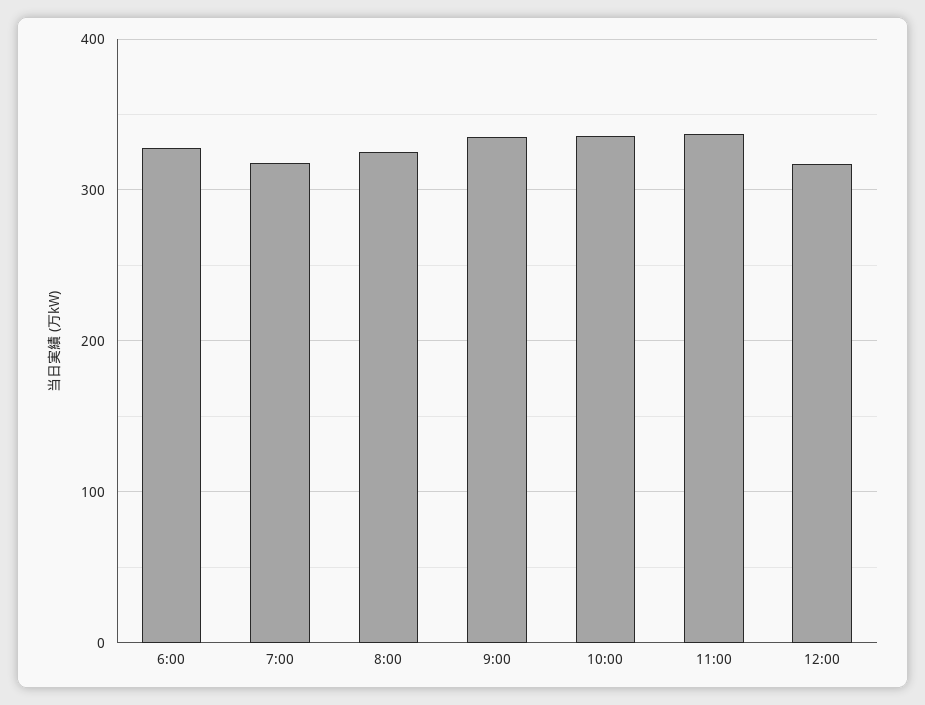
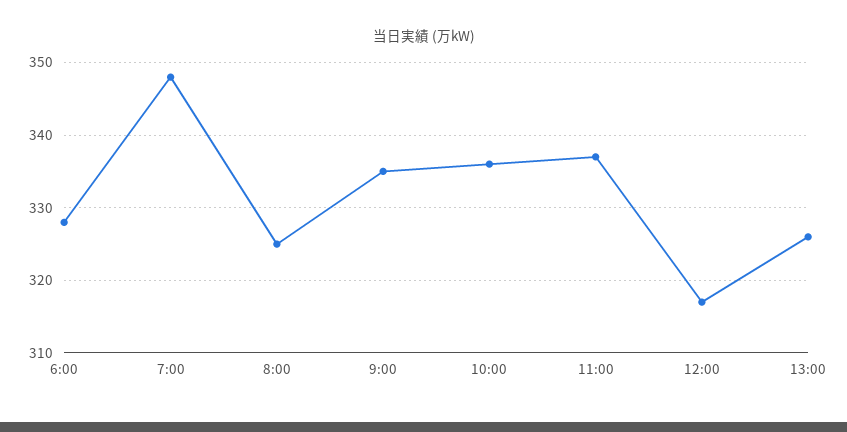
7:00: 320 -> 348
13:00: none -> 326

